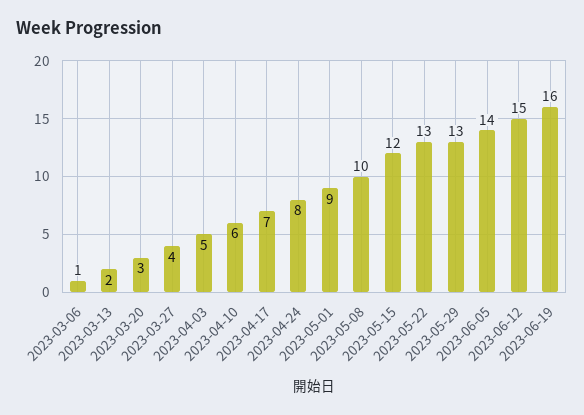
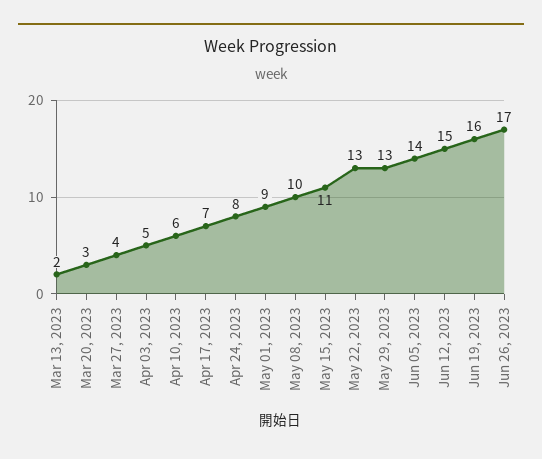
2023-03-06: 1 -> none
2023-05-15: 12 -> 11
Jun 26, 2023: none -> 17

